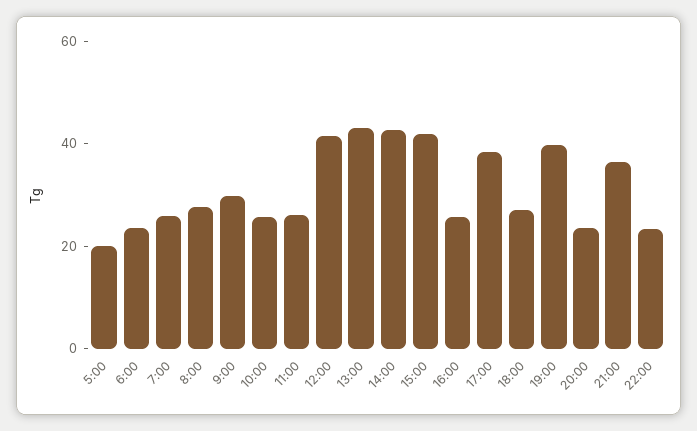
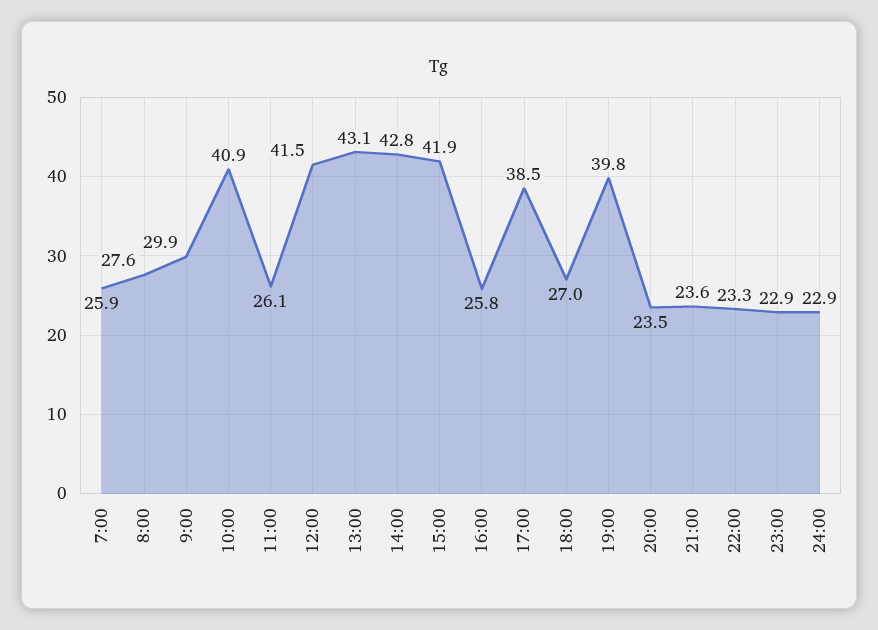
5:00: 20 -> none
6:00: 25 -> none
10:00: 25 -> 40.9
21:00: 35 -> 23.6
23:00: none -> 22.9
24:00: none -> 22.9

